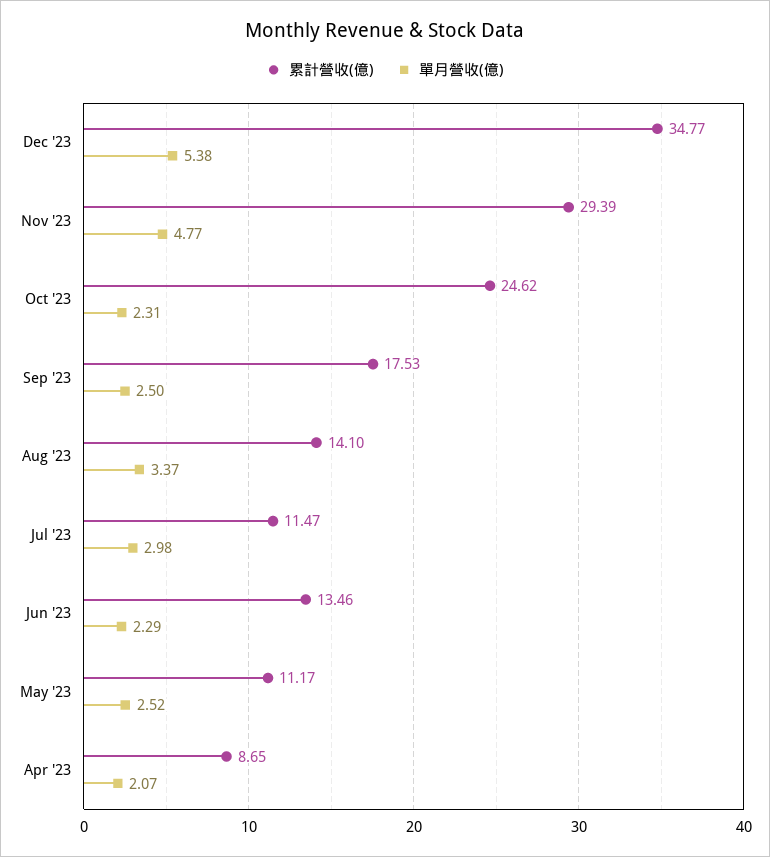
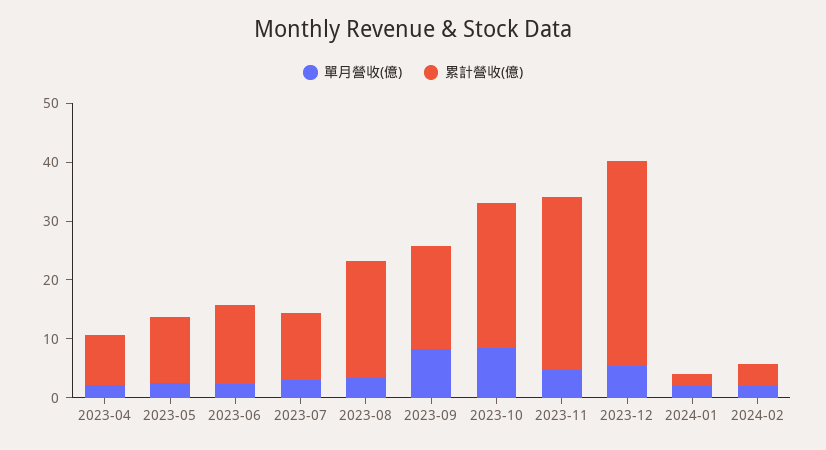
單月營收(億), Oct '23: 2.31 -> 8
單月營收(億), Sep '23: 2.5 -> 8
累計營收(億), Aug '23: 14.1 -> 20
單月營收(億), 2024-01: none -> 2
累計營收(億), 2024-01: none -> 2
單月營收(億), 2024-02: none -> 2
累計營收(億), 2024-02: none -> 4

